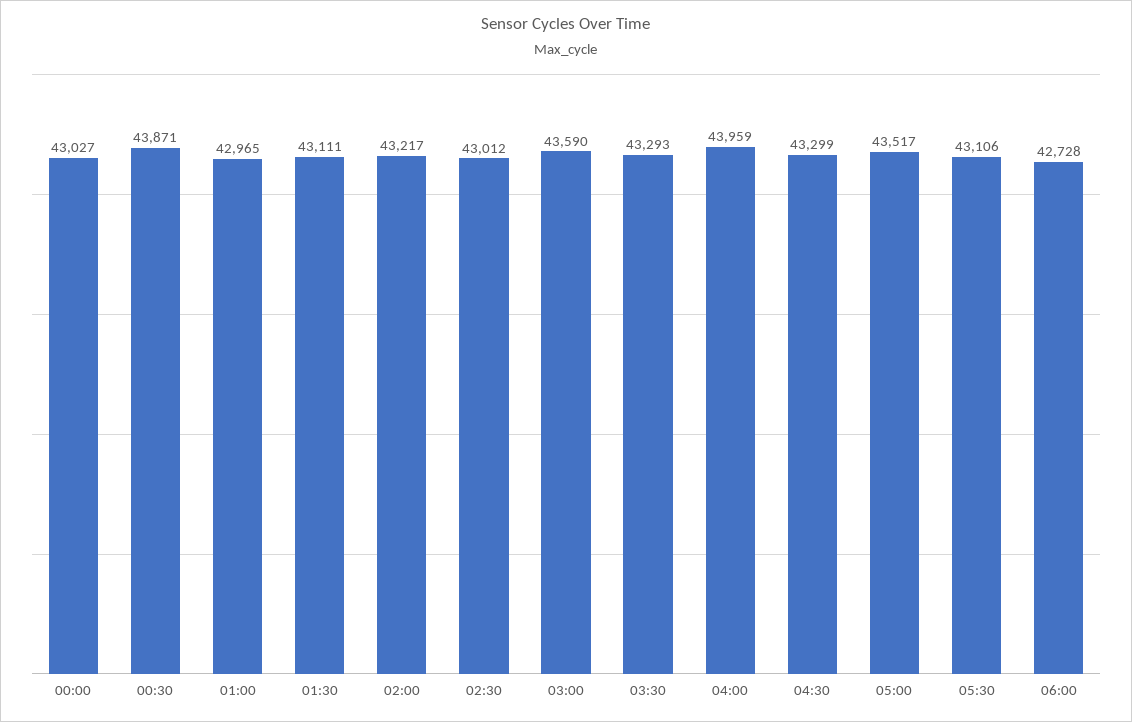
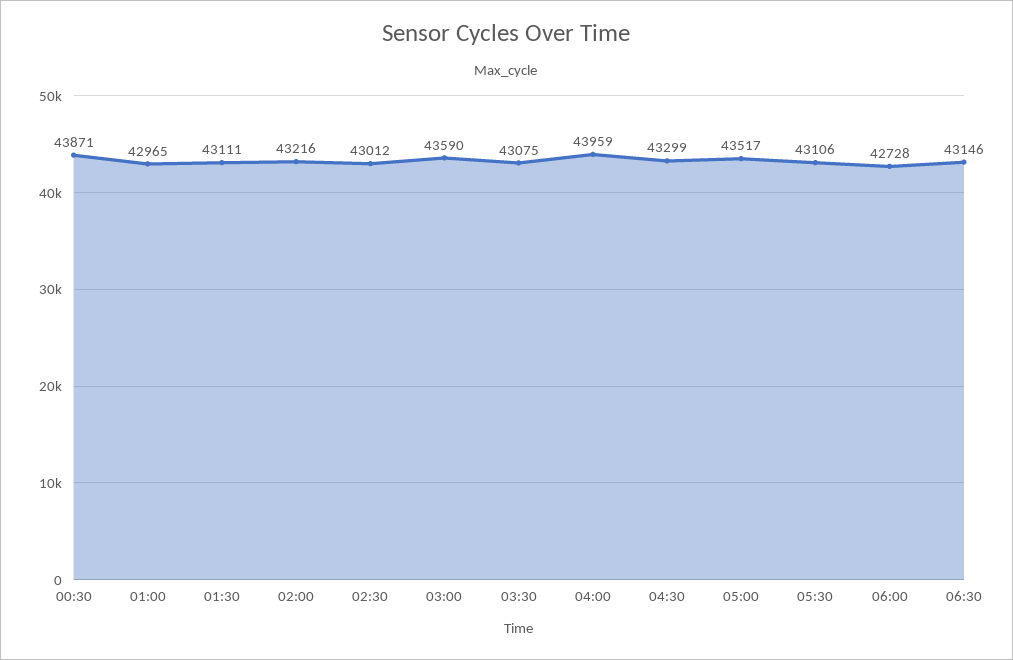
00:00: 43027 -> none
02:00: 43217 -> 43216
03:30: 43293 -> 43075
06:30: none -> 43146

